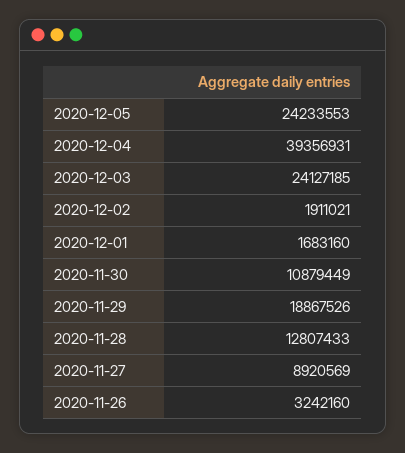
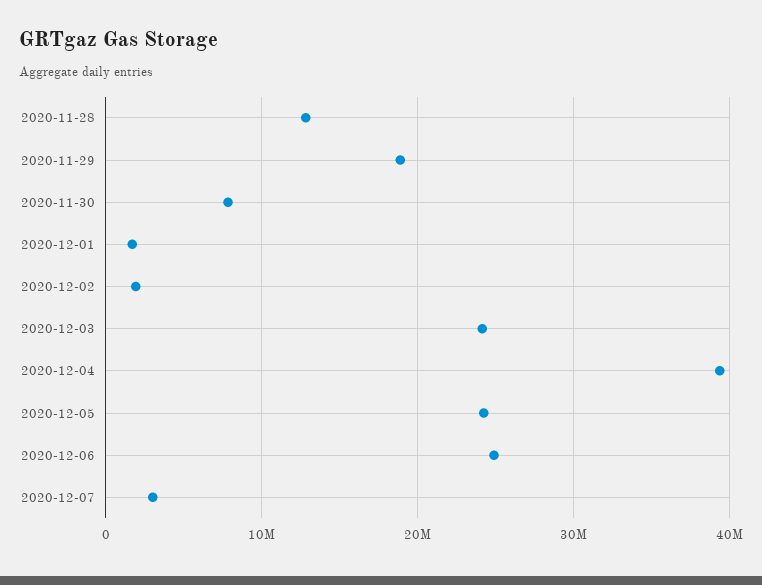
2020-11-30: 10879449 -> 8000000
2020-11-27: 8920569 -> none
2020-11-26: 3242160 -> none
2020-12-06: none -> 25000000
2020-12-07: none -> 3000000

